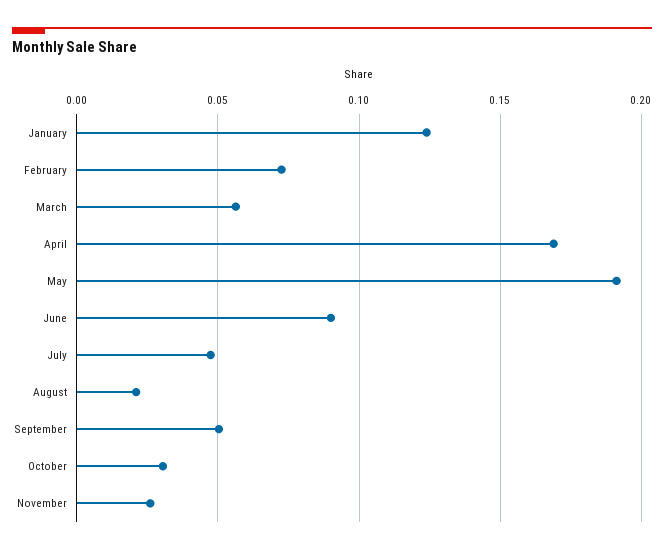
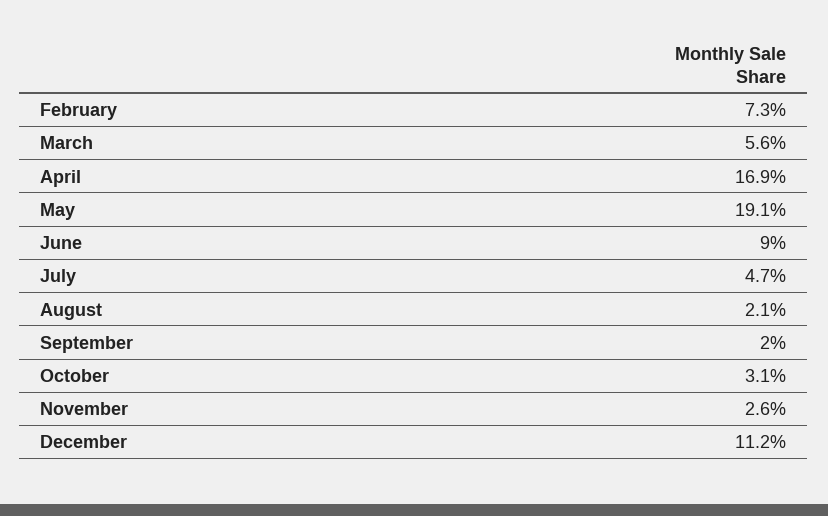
January: 0.125 -> none
September: 0.05 -> 0.02
December: none -> 0.112

